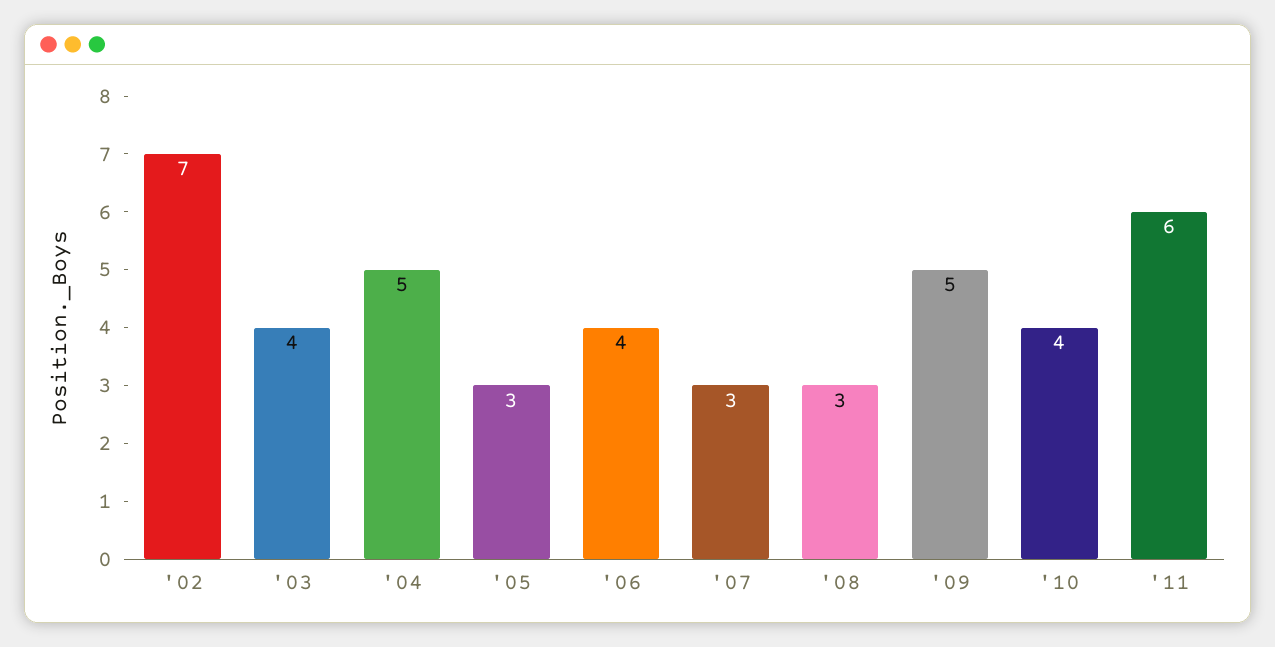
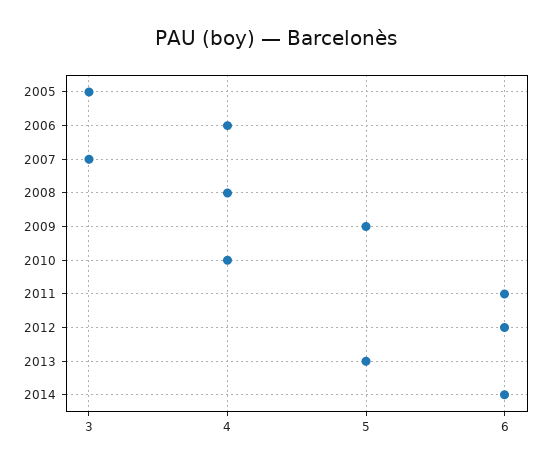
'02: 7 -> none
'03: 4 -> none
'04: 5 -> none
'08: 3 -> 4
2012: none -> 6
2013: none -> 5
2014: none -> 6

